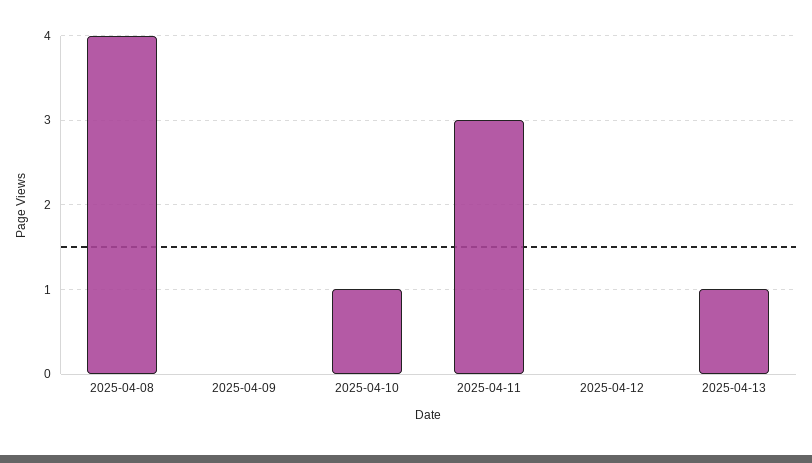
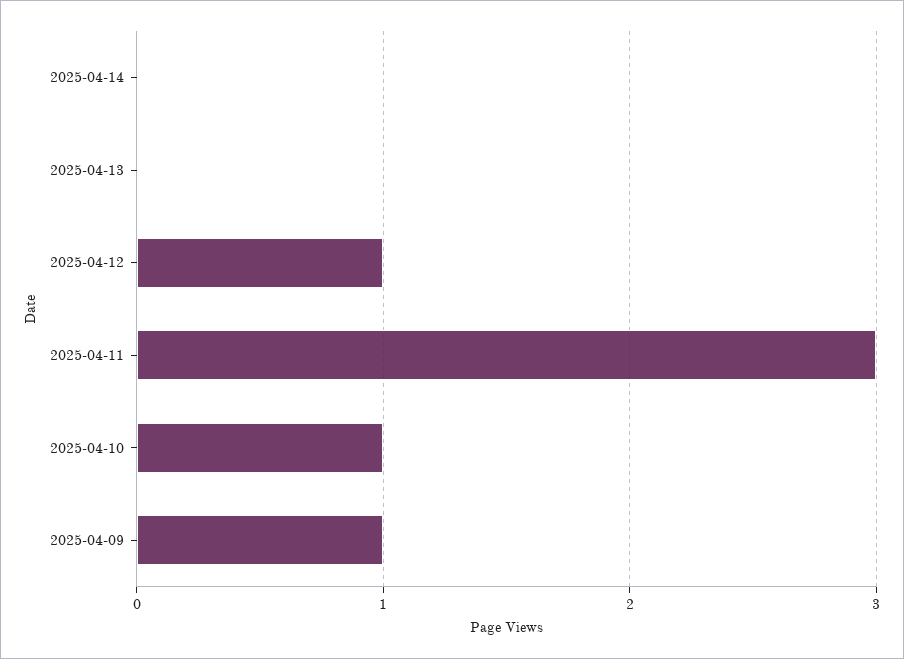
2025-04-08: 4 -> none
2025-04-09: 0 -> 1
2025-04-12: 0 -> 1
2025-04-13: 1 -> 0
2025-04-14: none -> 0

